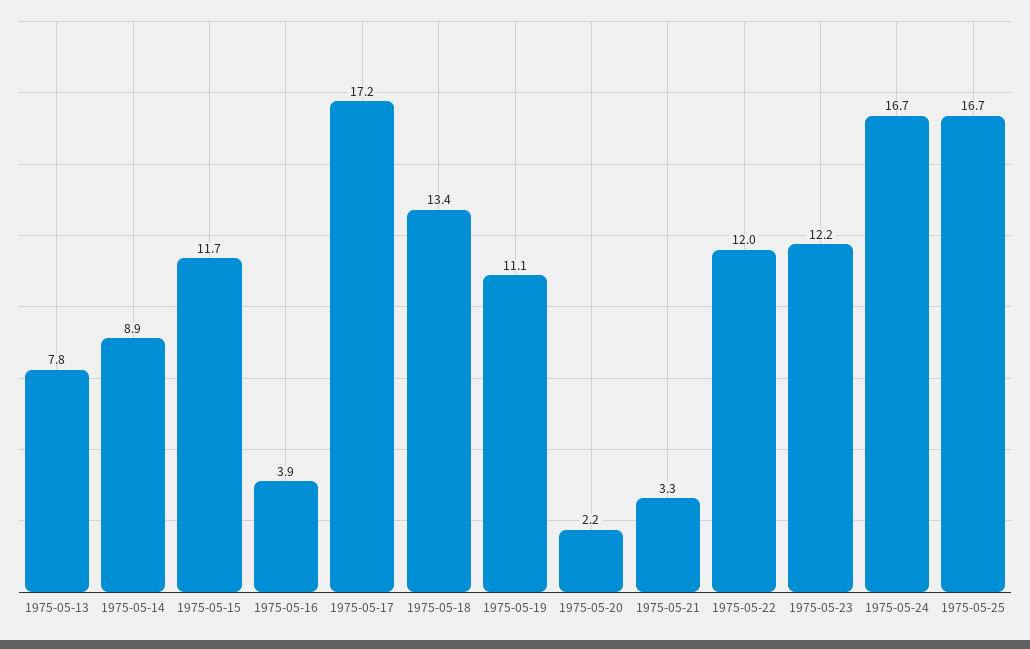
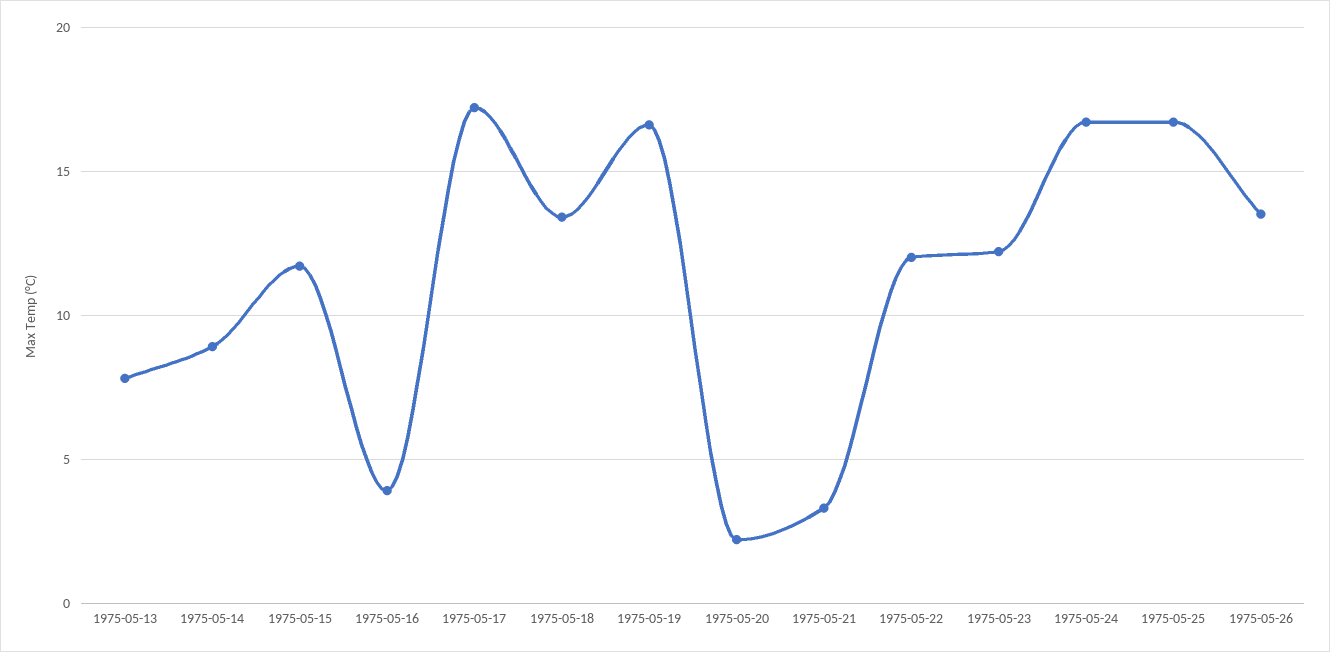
1975-05-19: 11.1 -> 16.5
1975-05-26: none -> 13.5

